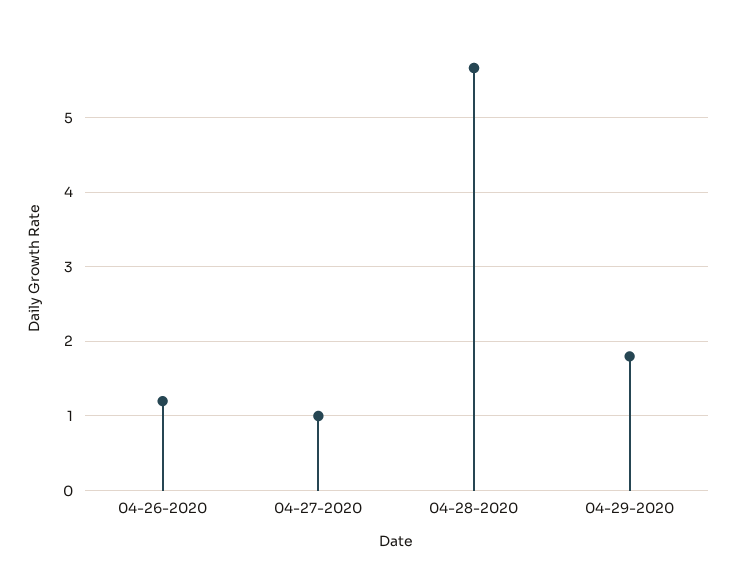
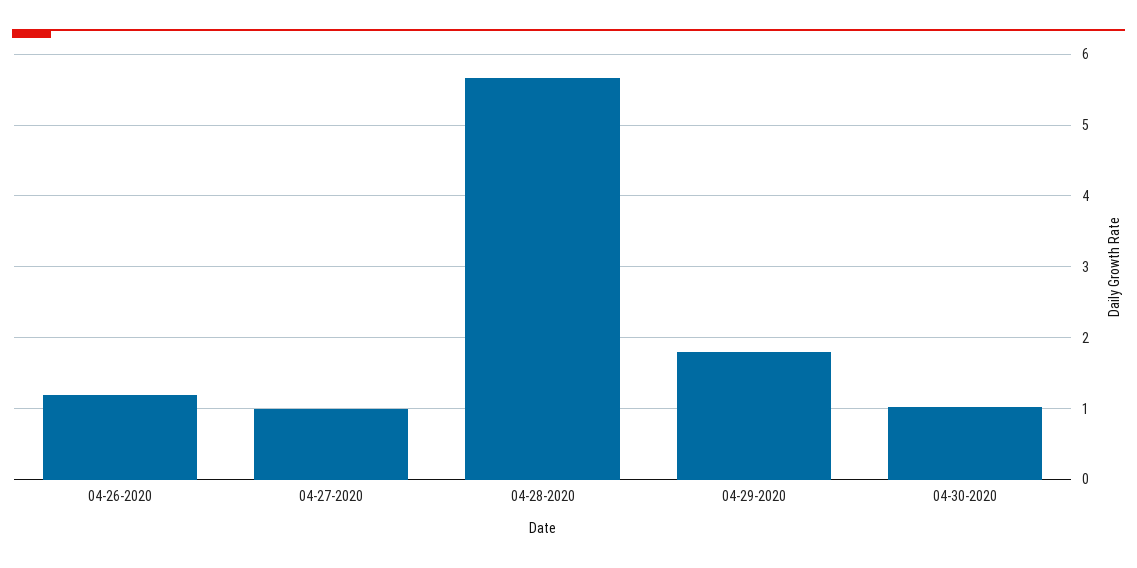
04-30-2020: none -> 1

